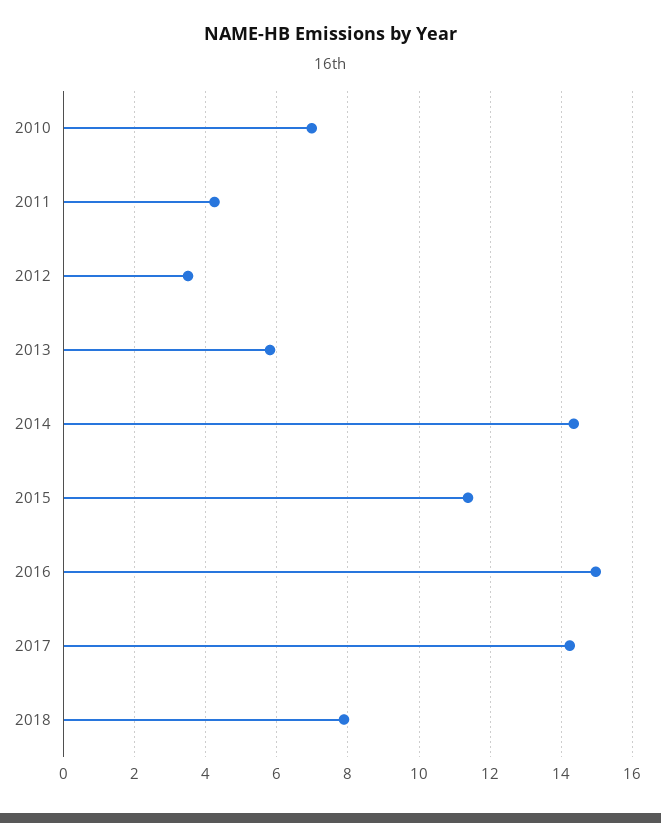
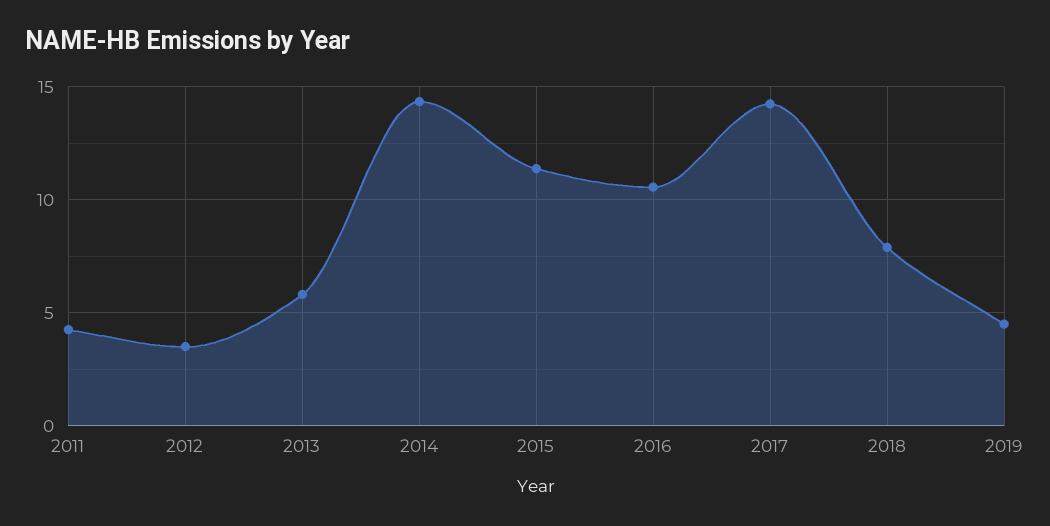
2010: 7 -> none
2016: 15 -> 10.5
2019: none -> 4.5

